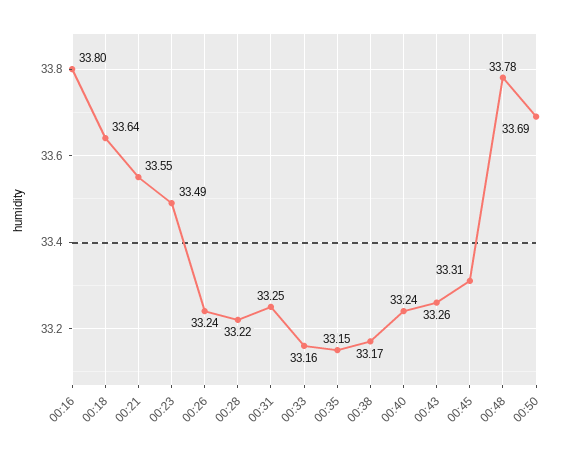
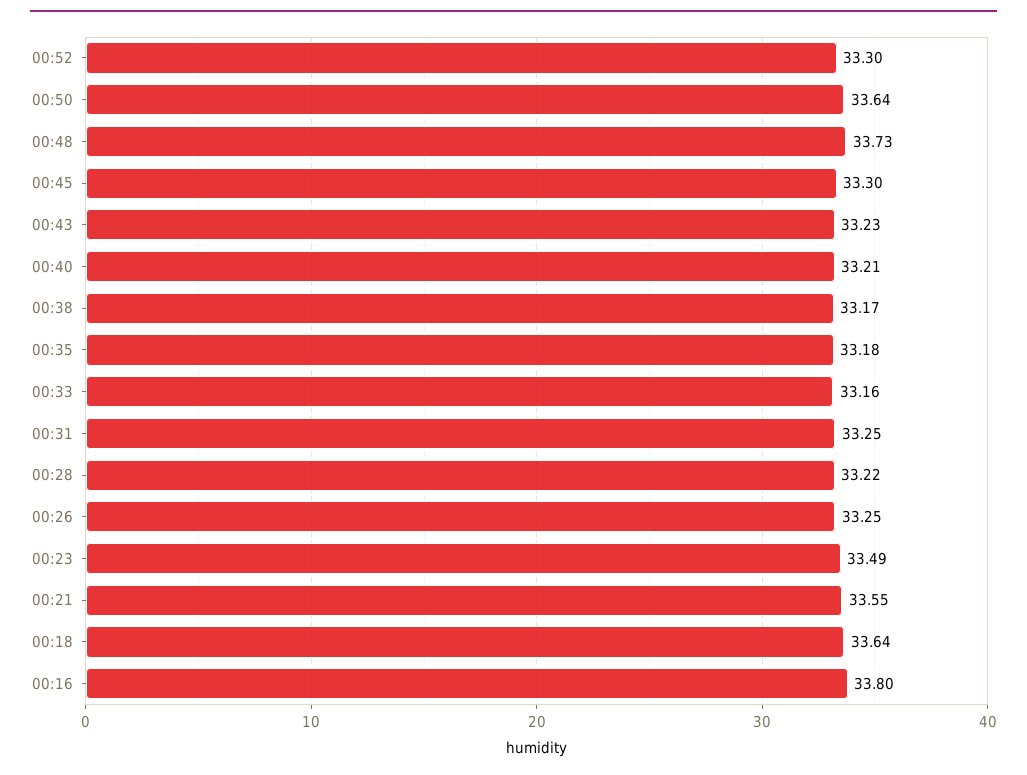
00:26: 33.24 -> 33.25
00:35: 33.15 -> 33.18
00:40: 33.24 -> 33.21
00:43: 33.26 -> 33.23
00:45: 33.31 -> 33.3
00:48: 33.78 -> 33.73
00:50: 33.69 -> 33.64
00:52: none -> 33.3

